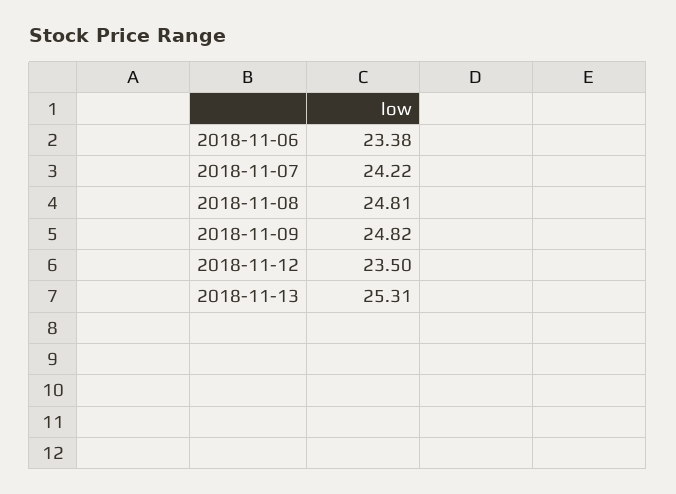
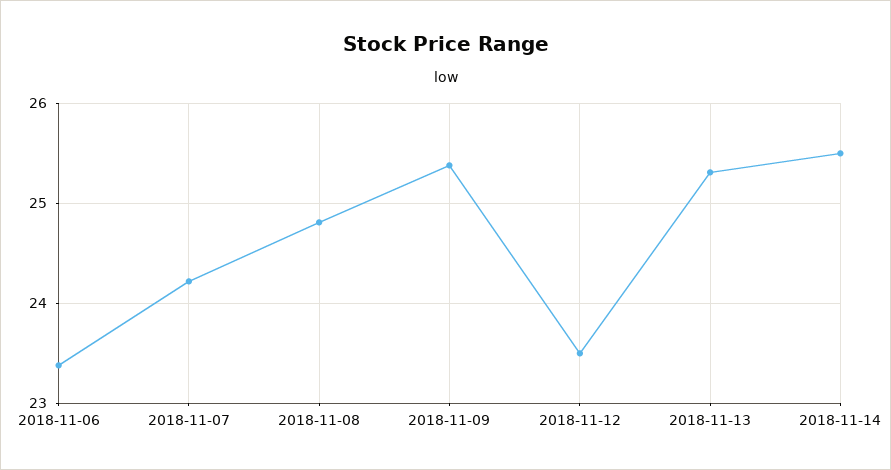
2018-11-09: 24.82 -> 25.4
2018-11-14: none -> 25.5

